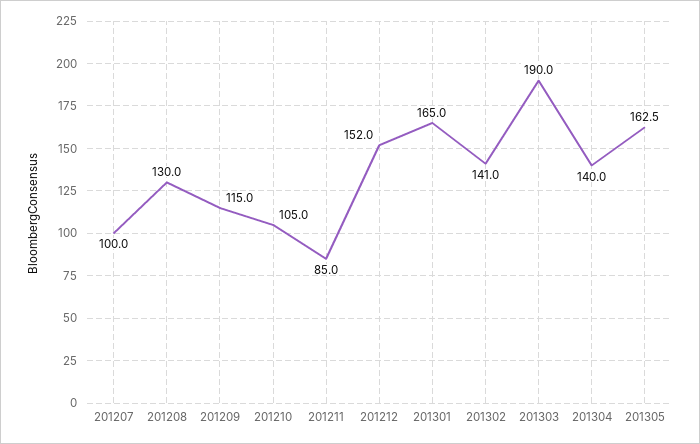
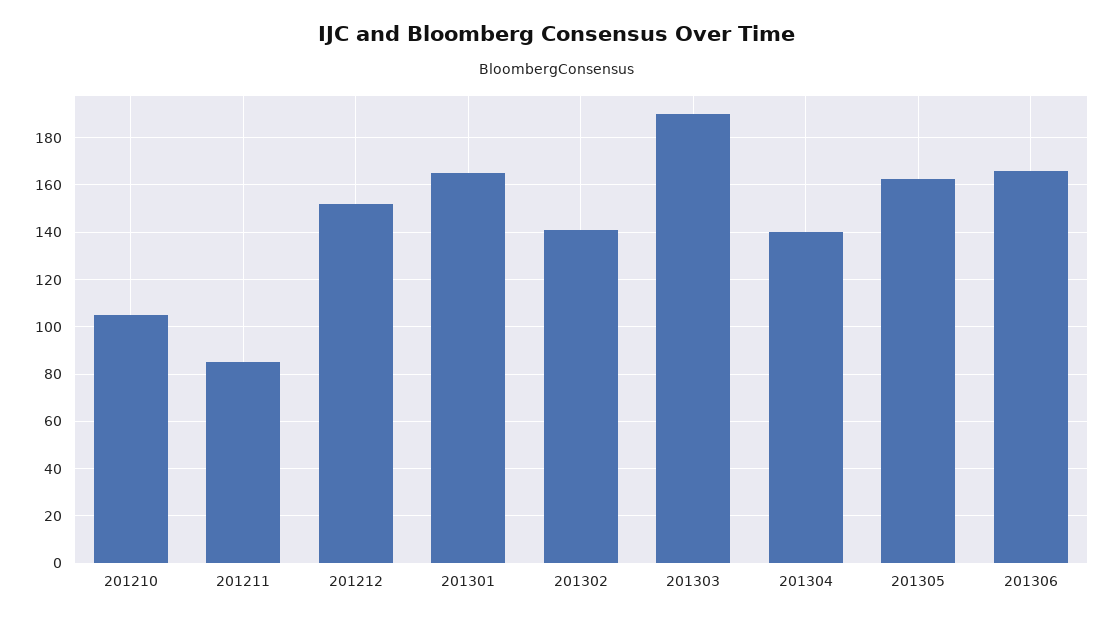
201207: 100 -> none
201208: 130 -> none
201209: 115 -> none
201306: none -> 165

